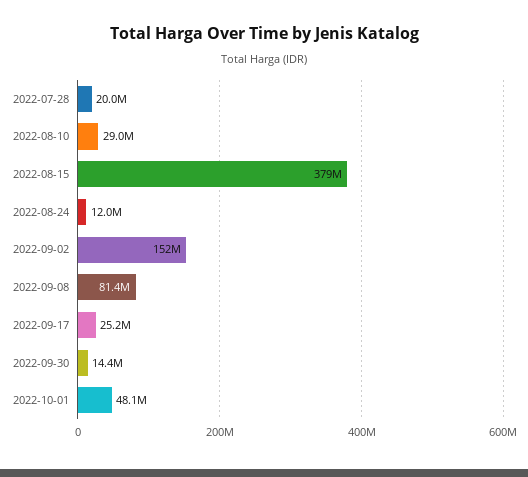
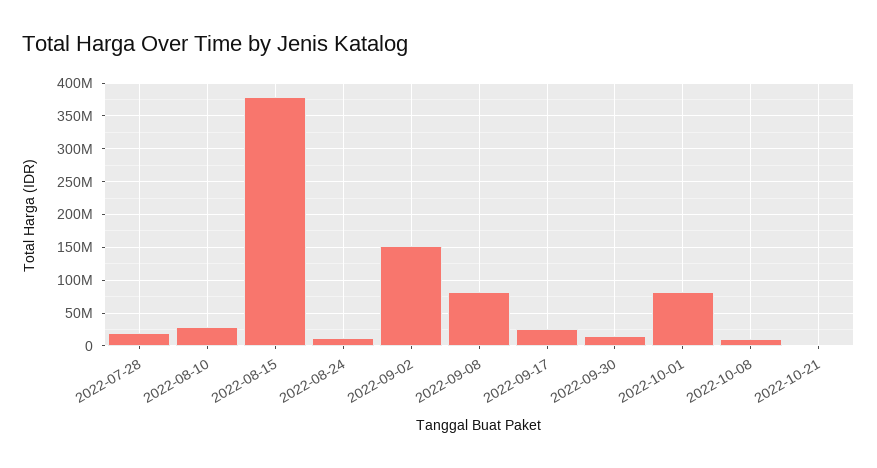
2022-10-01: 48100000 -> 80000000
2022-10-08: none -> 10000000
2022-10-21: none -> 0

